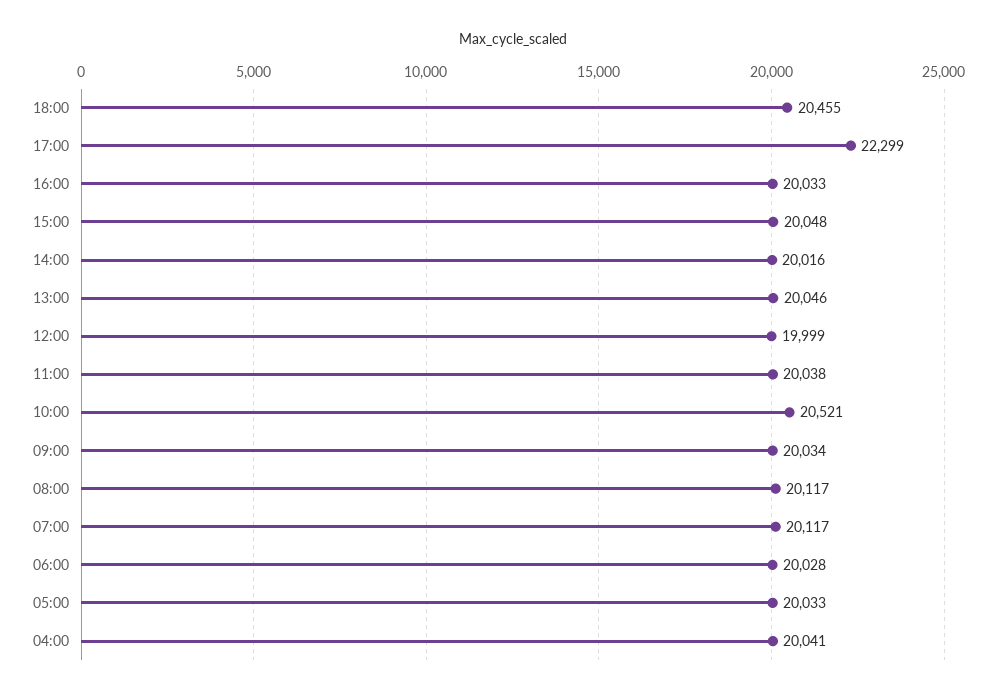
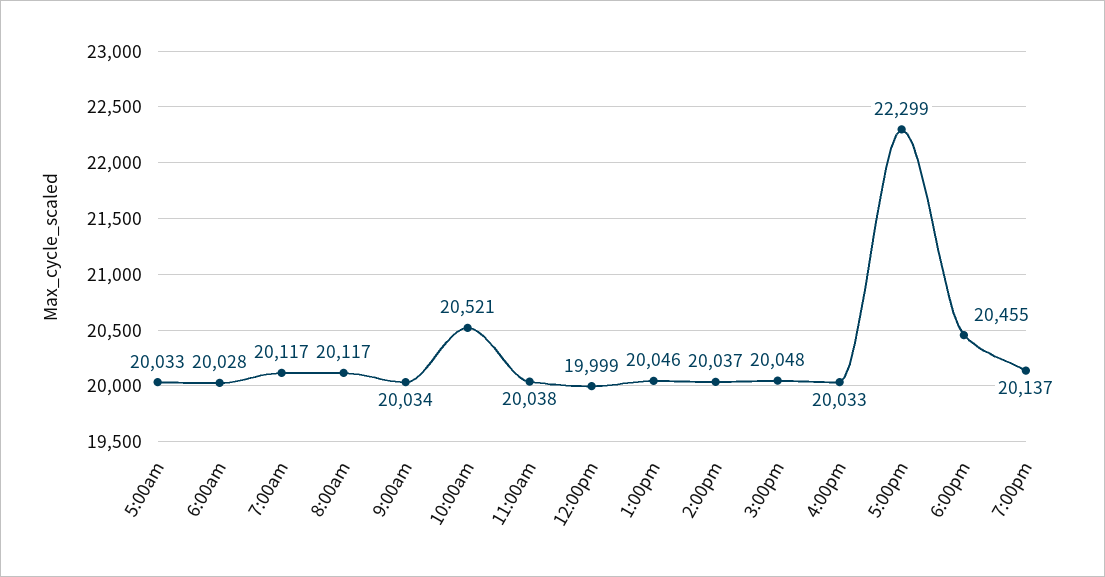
14:00: 20016 -> 20037
04:00: 20041 -> none
7:00pm: none -> 20137

